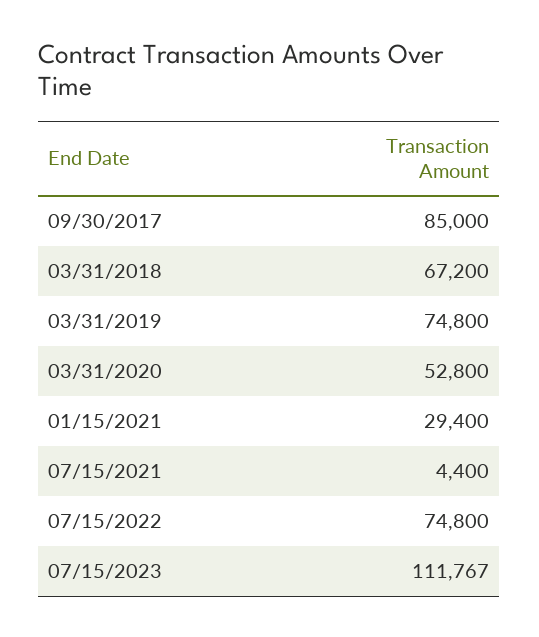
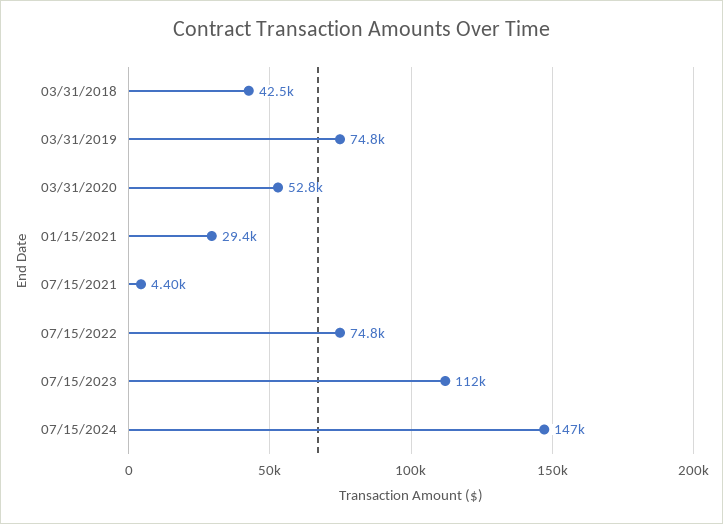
09/30/2017: 85000 -> none
03/31/2018: 67200 -> 42500
07/15/2024: none -> 147000

